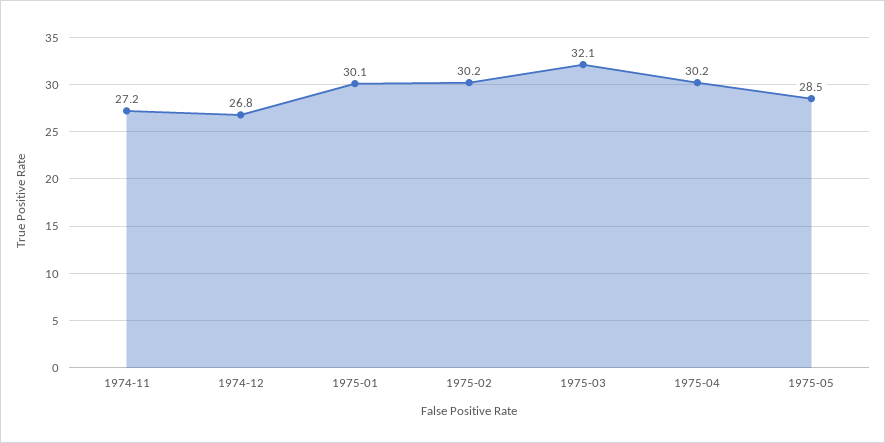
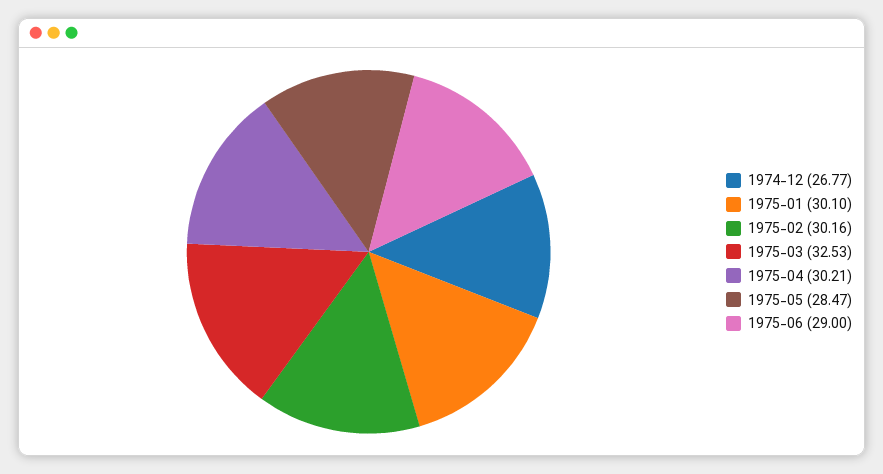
1974-11: 27.2 -> none
1975-03: 32.1 -> 32.53
1975-06: none -> 29

